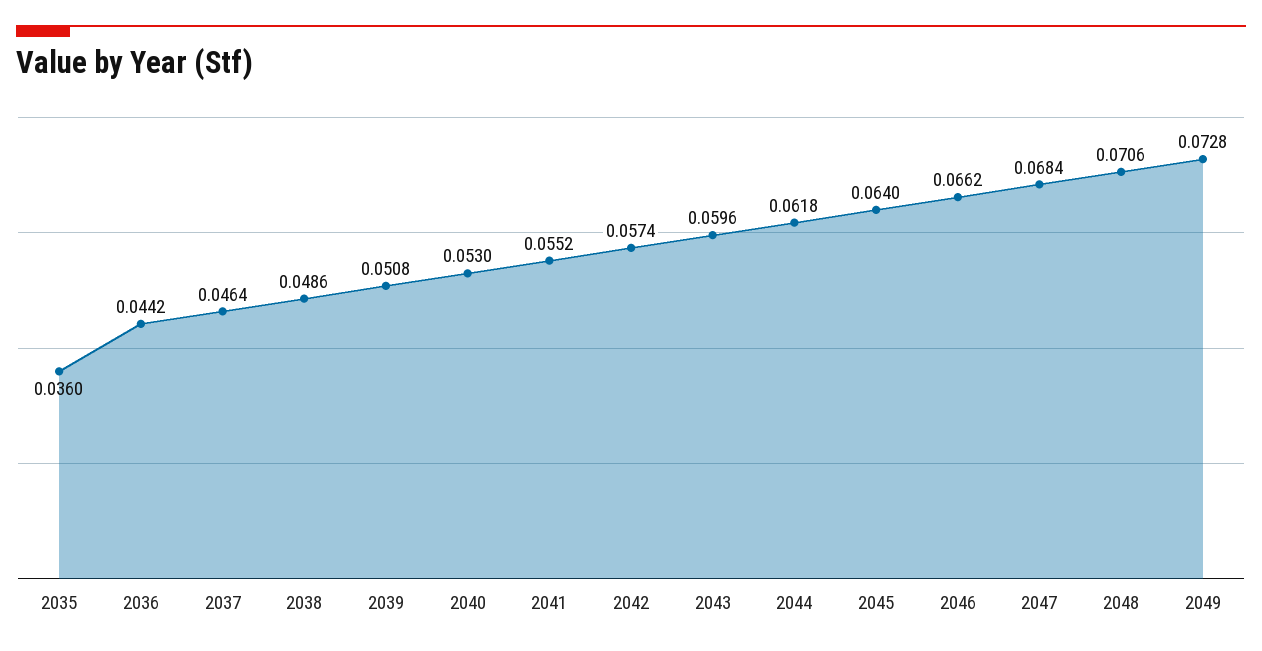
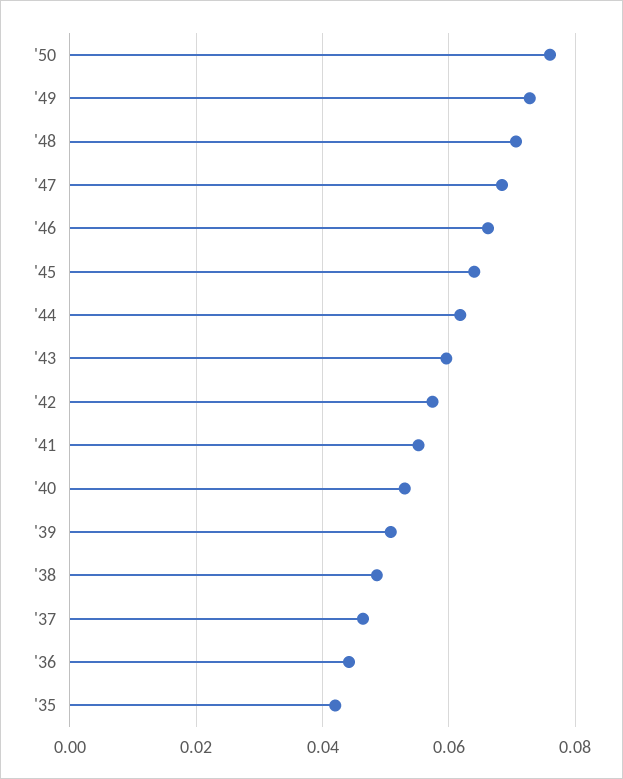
2035: 0.036 -> 0.042
'50: none -> 0.076

